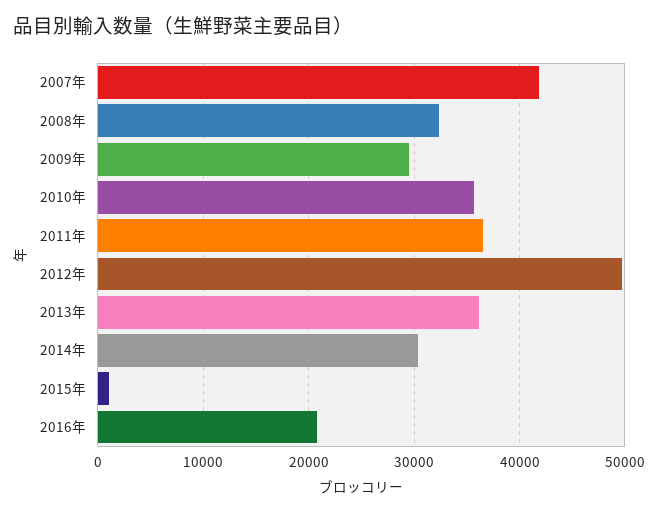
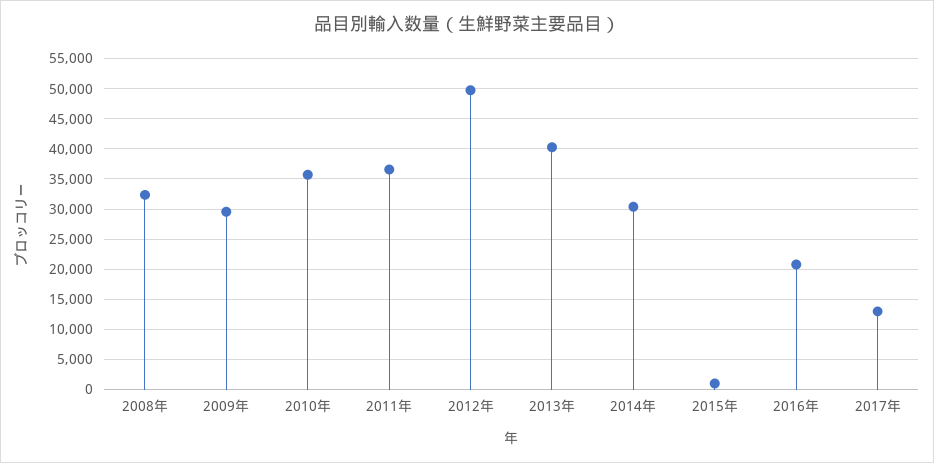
2007年: 42000 -> none
2013年: 36000 -> 40000
2017年: none -> 13000

